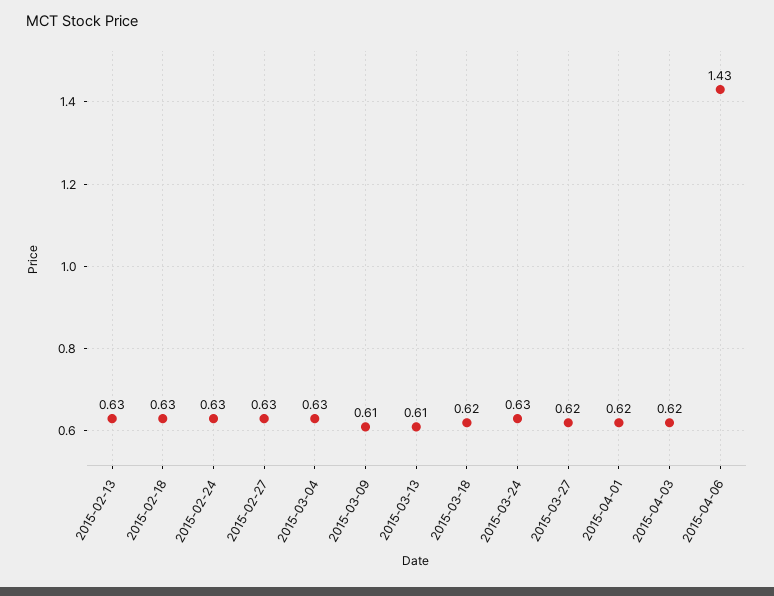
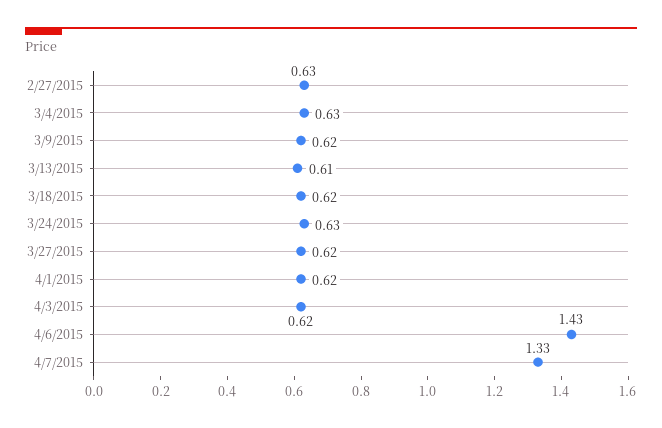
2015-02-13: 0.63 -> none
2015-02-18: 0.63 -> none
2015-02-24: 0.63 -> none
2015-03-09: 0.61 -> 0.62
4/7/2015: none -> 1.33

